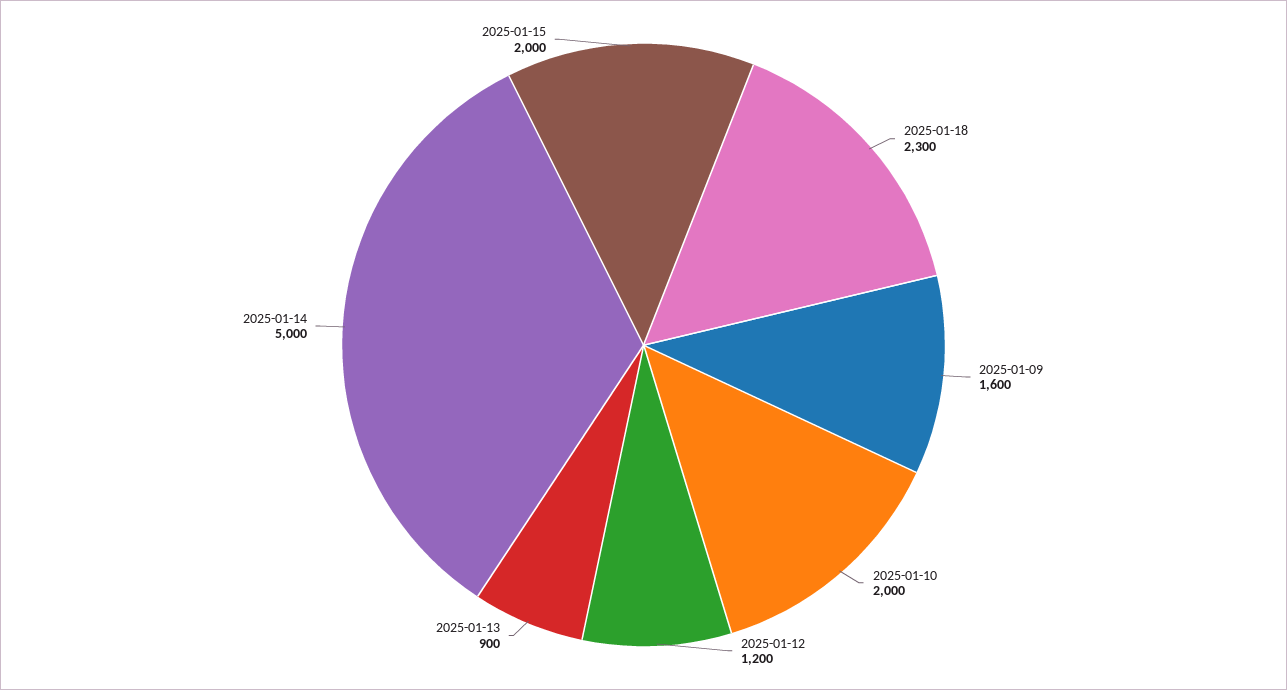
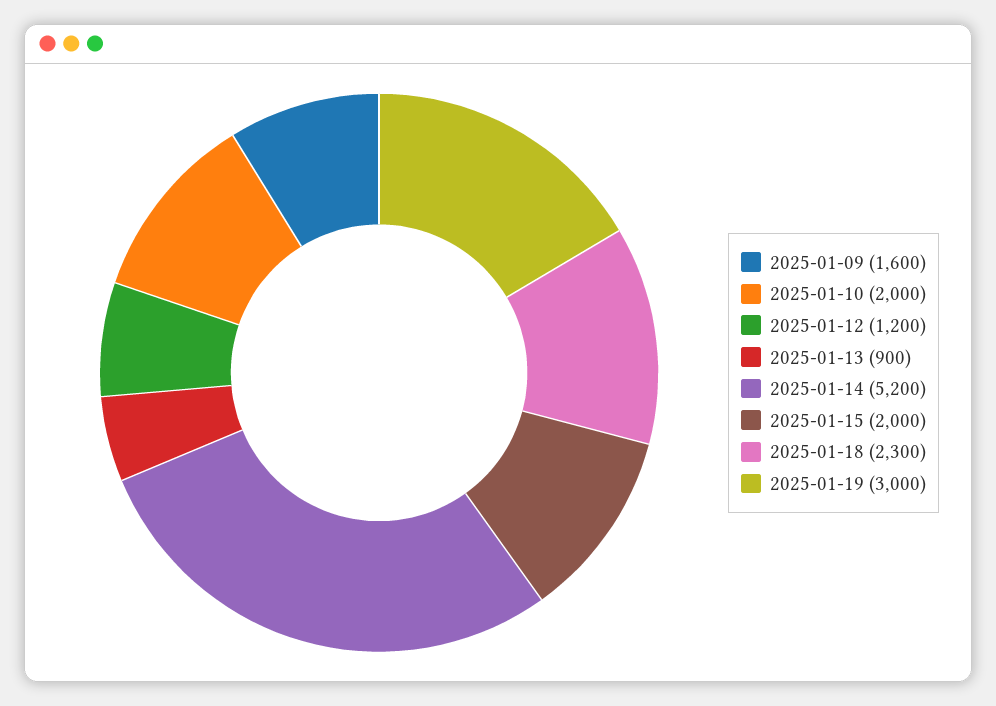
2025-01-14: 5000 -> 5200
2025-01-19: none -> 3000

